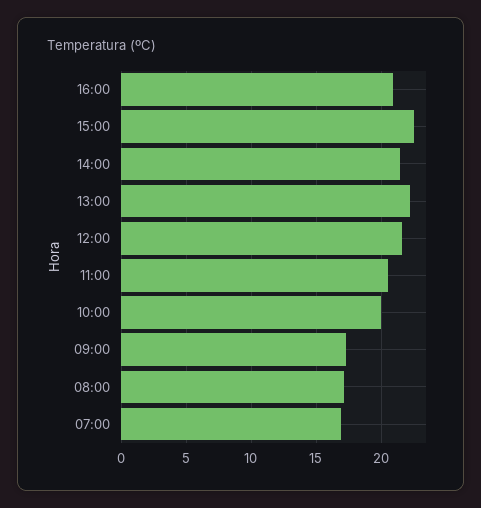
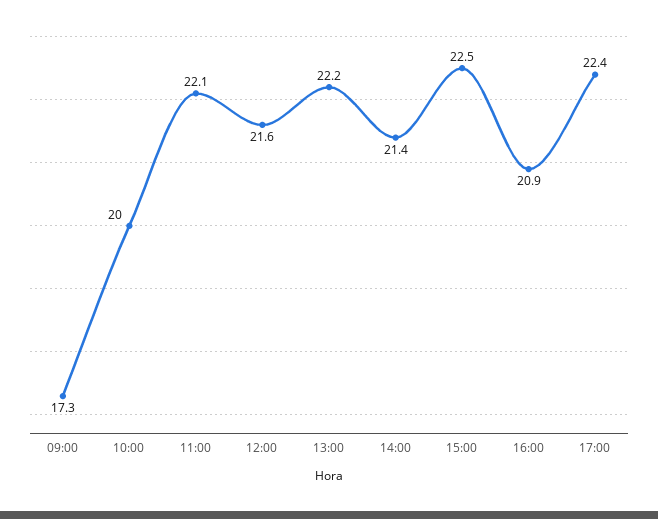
11:00: 20.5 -> 22.1
08:00: 17 -> none
07:00: 17 -> none
17:00: none -> 22.4

